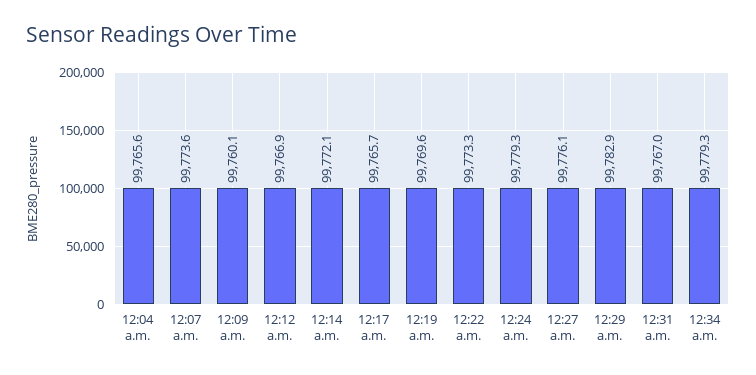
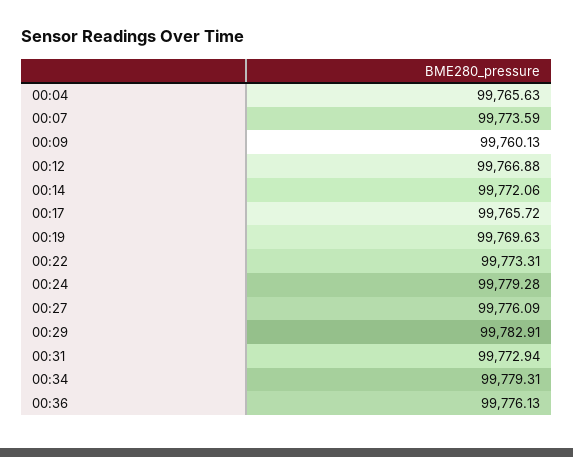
12:31 a.m.: 99767 -> 99772.94
00:36: none -> 99776.13

